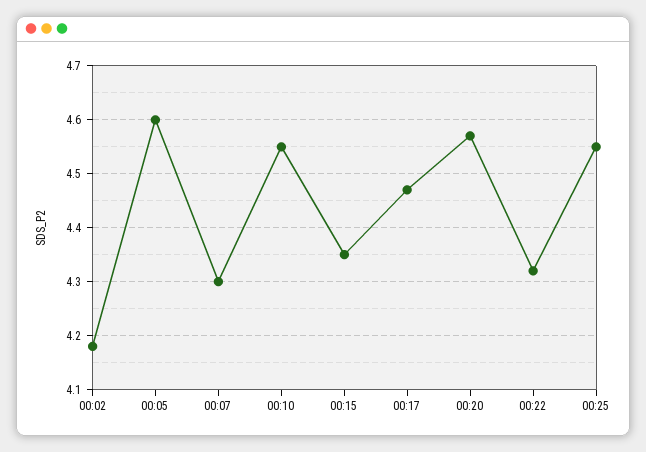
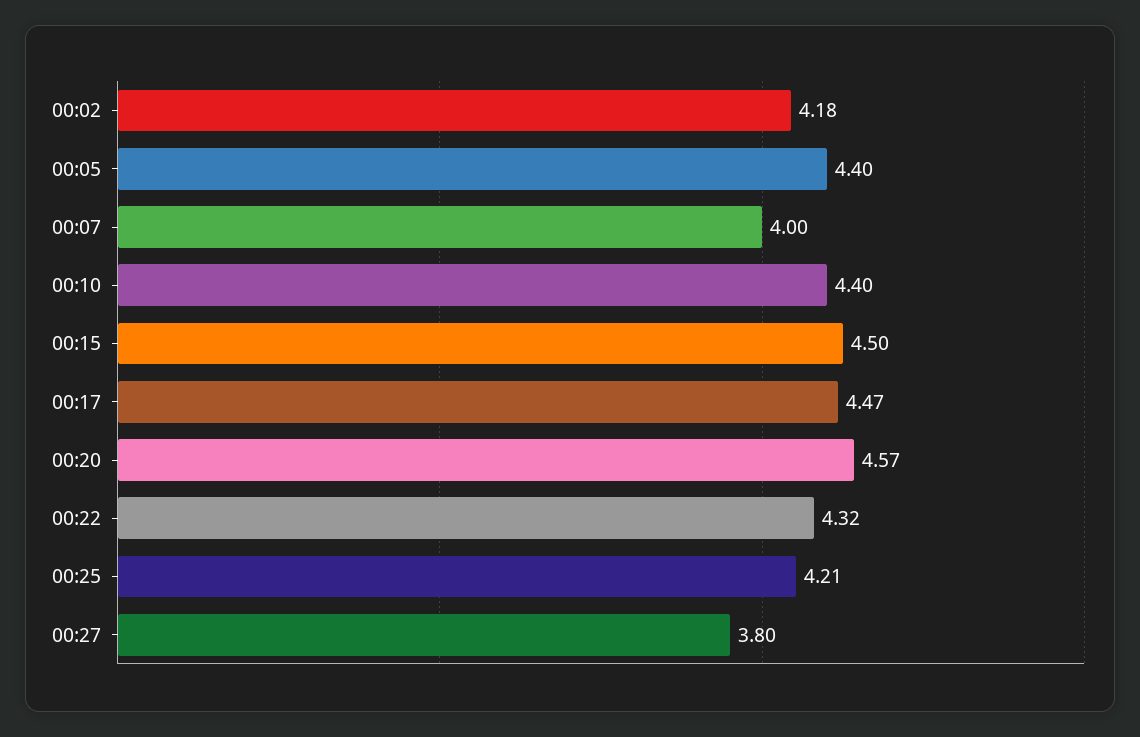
00:05: 4.6 -> 4.4
00:07: 4.3 -> 4
00:10: 4.55 -> 4.4
00:15: 4.35 -> 4.5
00:25: 4.55 -> 4.21
00:27: none -> 3.8

